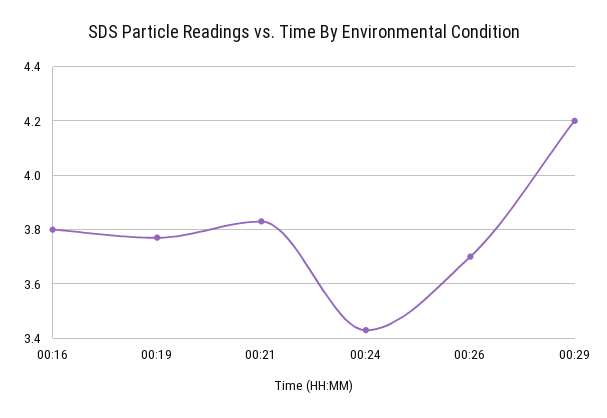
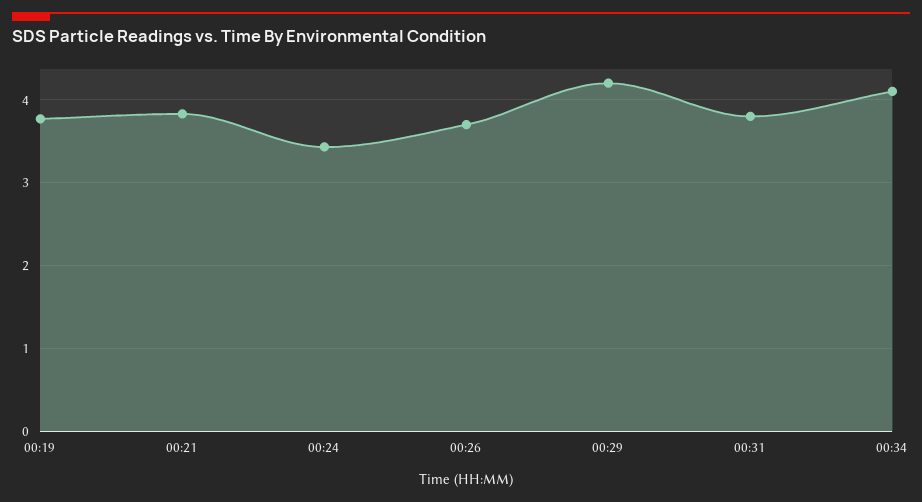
00:16: 3.8 -> none
00:31: none -> 3.8
00:34: none -> 4.1

